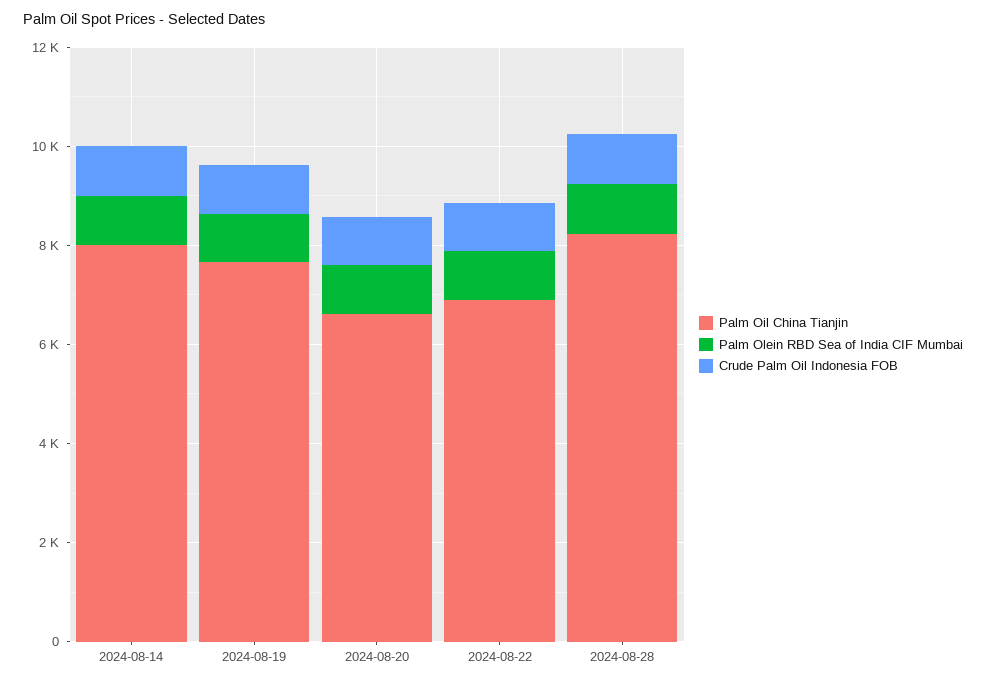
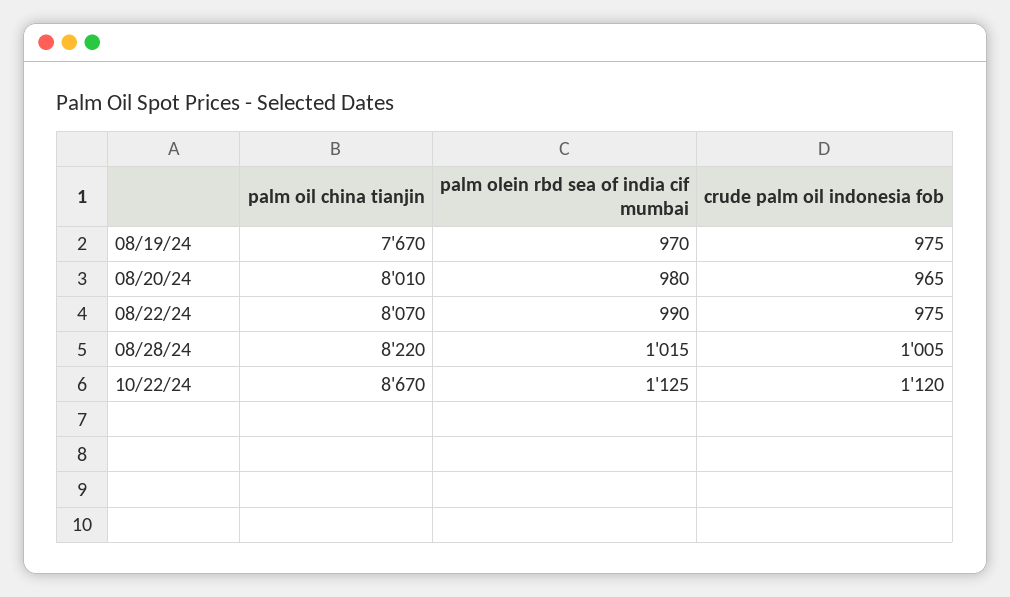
Palm Oil China Tianjin, 2024-08-14: 8000 -> none
Palm Olein RBD Sea of India CIF Mumbai, 2024-08-14: 1000 -> none
Crude Palm Oil Indonesia FOB, 2024-08-14: 1000 -> none
Palm Oil China Tianjin, 2024-08-20: 6500 -> 8010
Palm Oil China Tianjin, 2024-08-22: 7000 -> 8070
Palm Oil China Tianjin, 10/22/24: none -> 8670
Palm Olein RBD Sea of India CIF Mumbai, 10/22/24: none -> 1125
Crude Palm Oil Indonesia FOB, 10/22/24: none -> 1120

